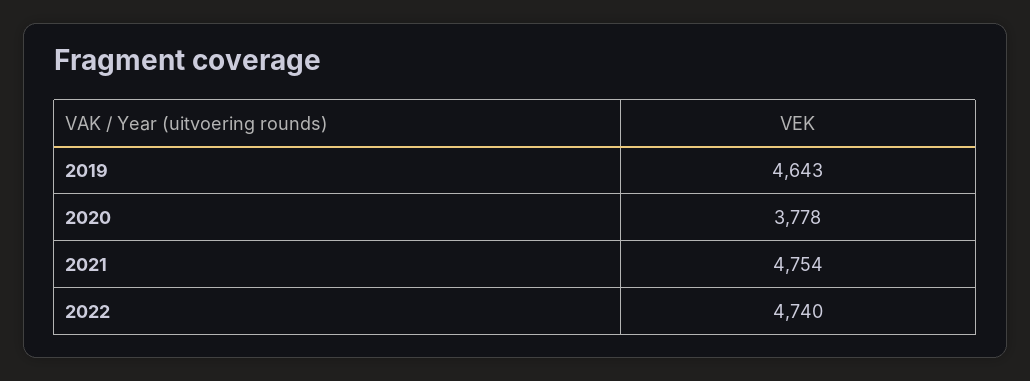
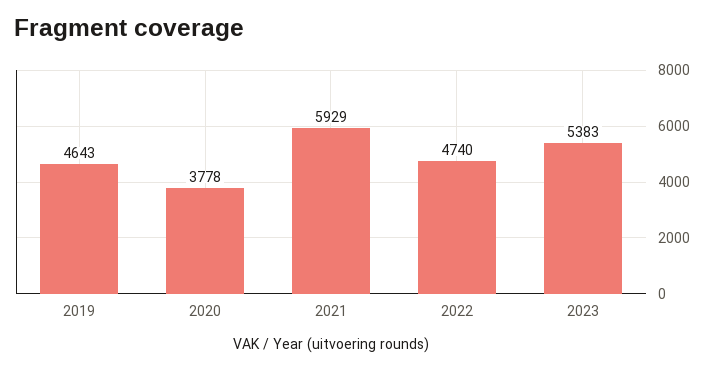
2021: 4754 -> 5929
2023: none -> 5383

